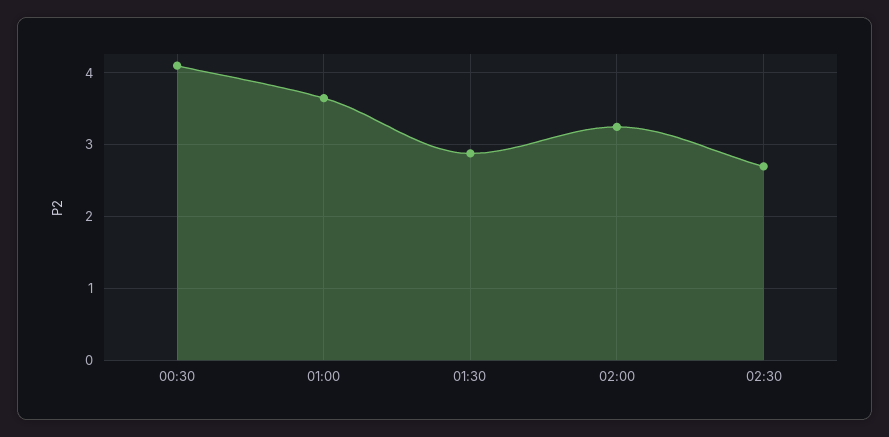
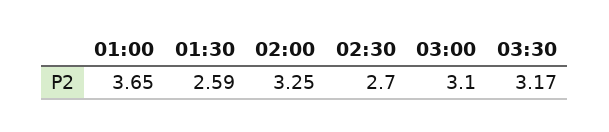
00:30: 4.1 -> none
01:30: 2.9 -> 2.59
03:00: none -> 3.1
03:30: none -> 3.17

